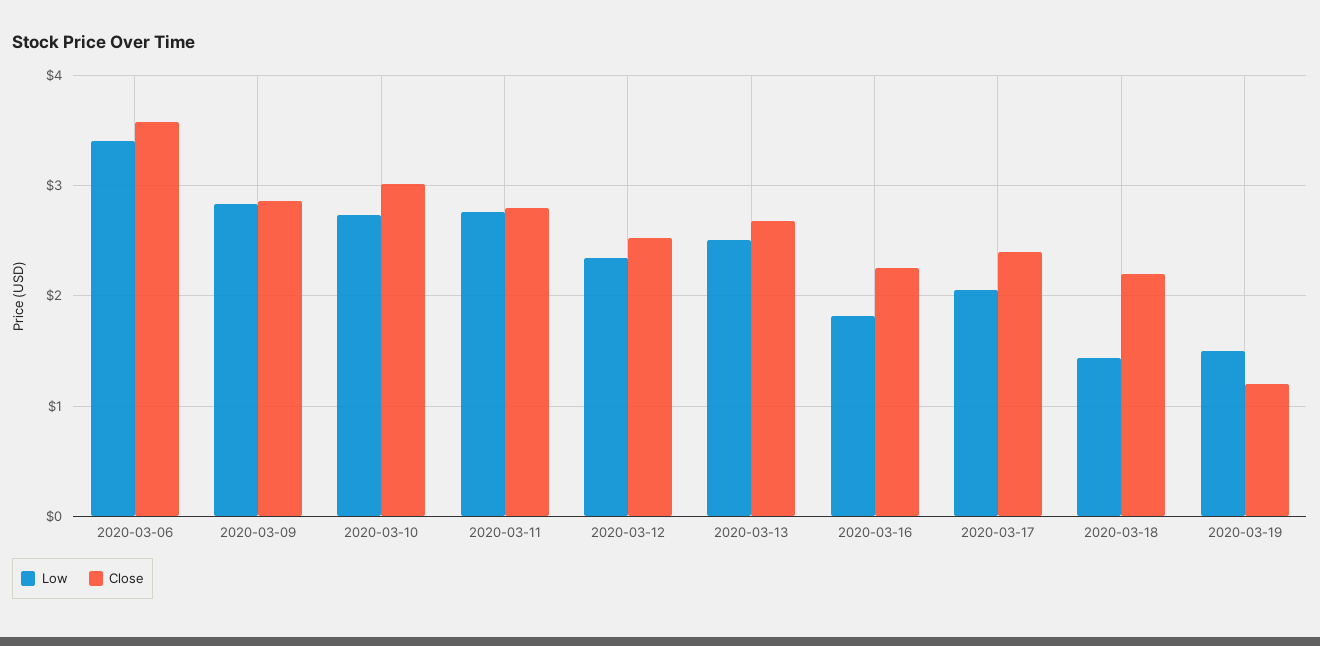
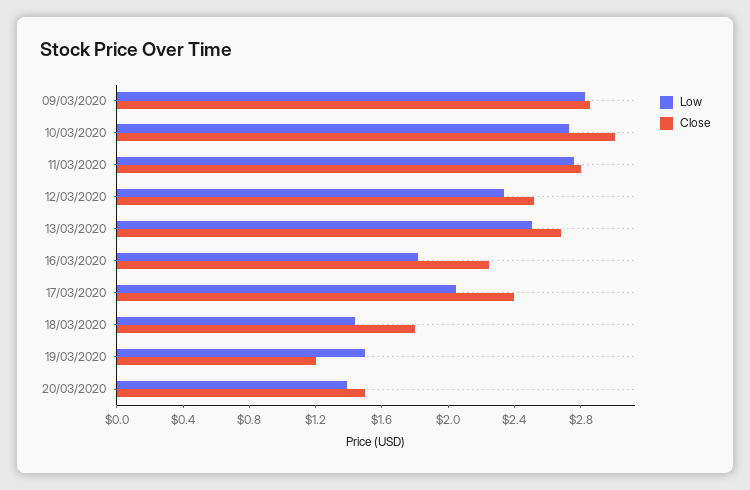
Low, 2020-03-06: 3.4 -> none
Close, 2020-03-06: 3.6 -> none
Close, 2020-03-18: 2.2 -> 1.8
Low, 20/03/2020: none -> 1.4
Close, 20/03/2020: none -> 1.5

